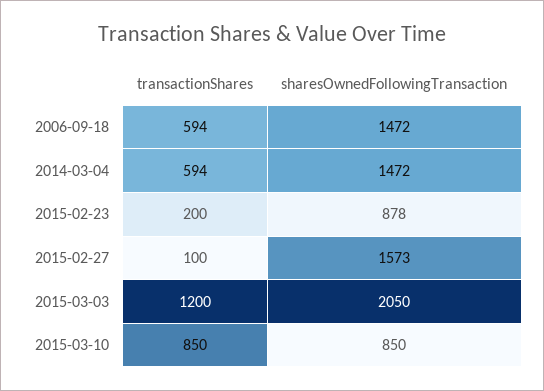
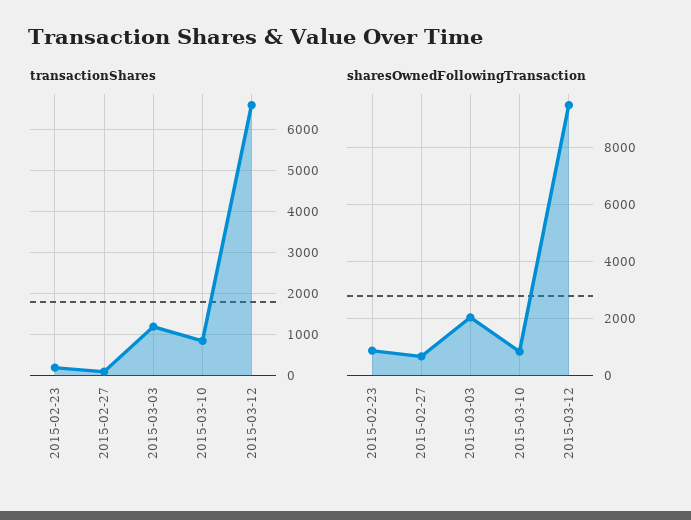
transactionShares, 2006-09-18: 594 -> none
sharesOwnedFollowingTransaction, 2006-09-18: 1472 -> none
transactionShares, 2014-03-04: 594 -> none
sharesOwnedFollowingTransaction, 2014-03-04: 1472 -> none
sharesOwnedFollowingTransaction, 2015-02-27: 1573 -> 750
transactionShares, 2015-03-12: none -> 6600
sharesOwnedFollowingTransaction, 2015-03-12: none -> 9500

